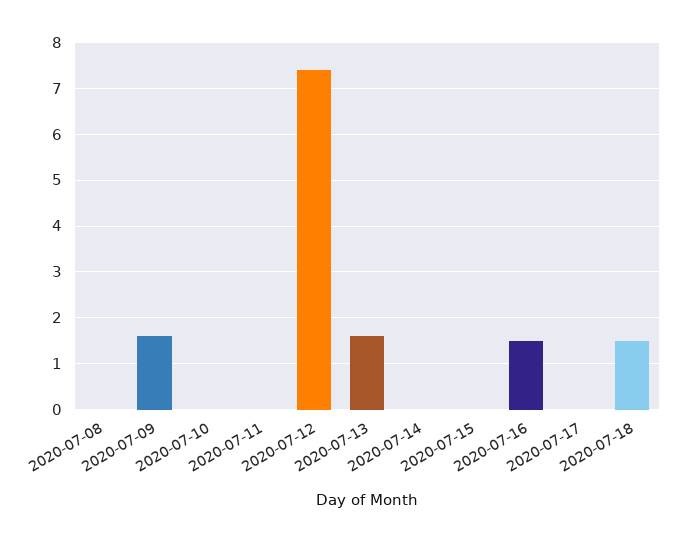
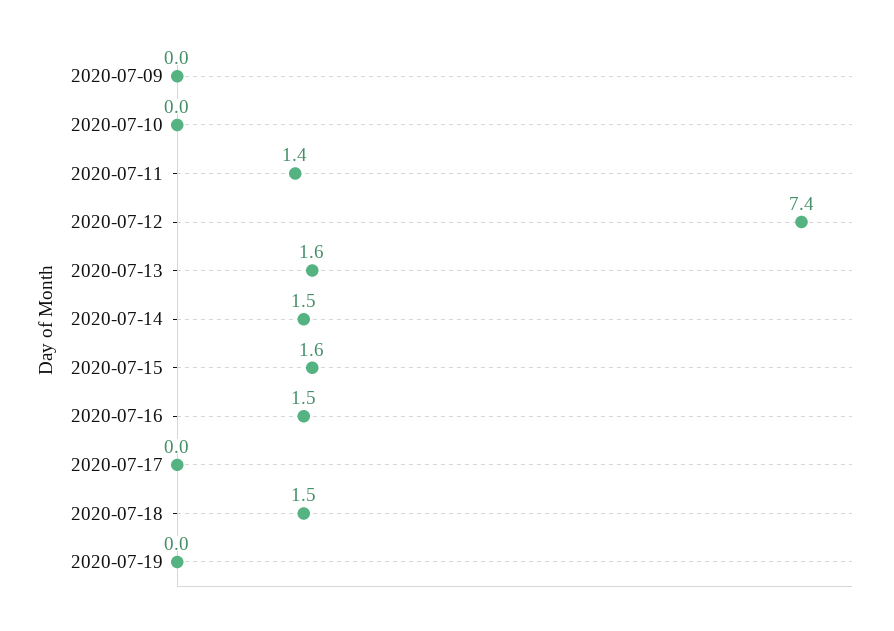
2020-07-08: 0 -> none
2020-07-09: 1.5 -> 0
2020-07-11: 0 -> 1.4
2020-07-14: 0 -> 1.5
2020-07-15: 0 -> 1.6
2020-07-19: none -> 0

